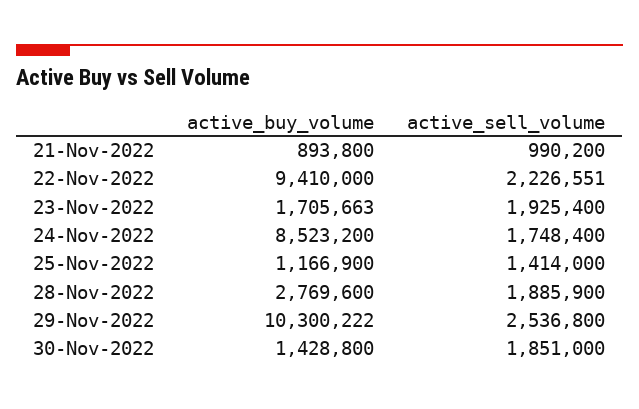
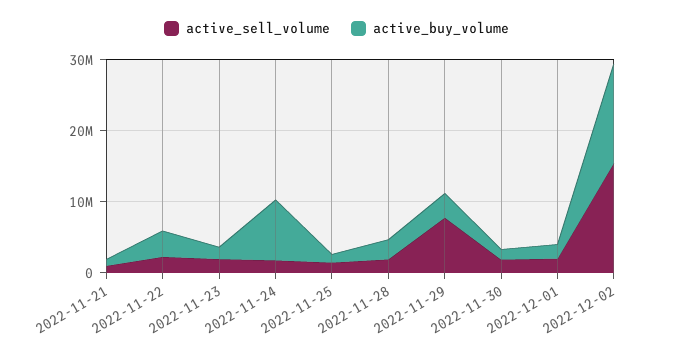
active_buy_volume, 22-Nov-2022: 9410000 -> 4000000
active_buy_volume, 29-Nov-2022: 10300222 -> 4000000
active_sell_volume, 29-Nov-2022: 2536800 -> 8000000
active_sell_volume, 2022-12-01: none -> 2000000
active_buy_volume, 2022-12-01: none -> 2000000
active_sell_volume, 2022-12-02: none -> 16000000
active_buy_volume, 2022-12-02: none -> 14000000

